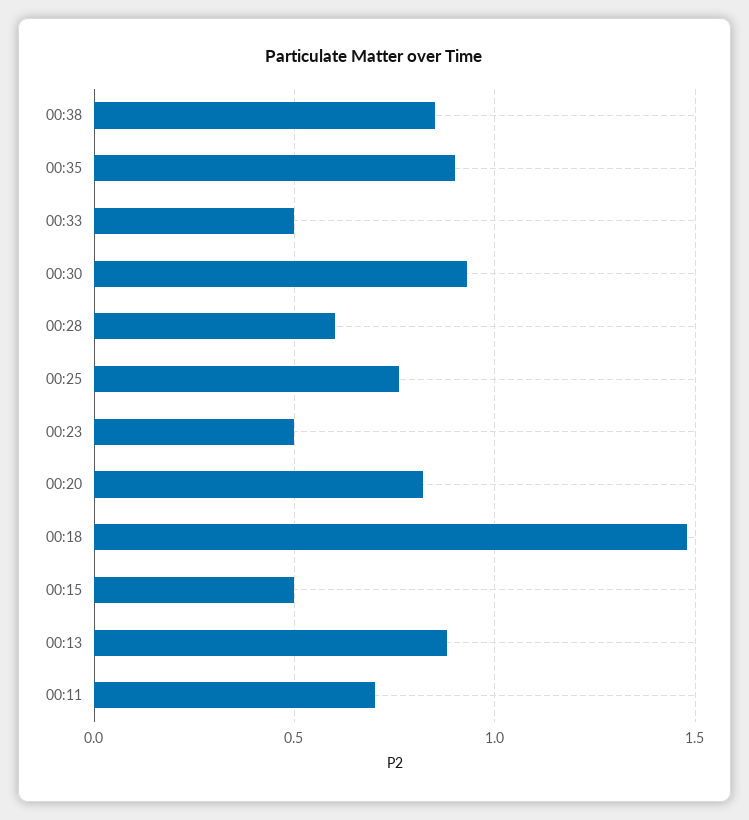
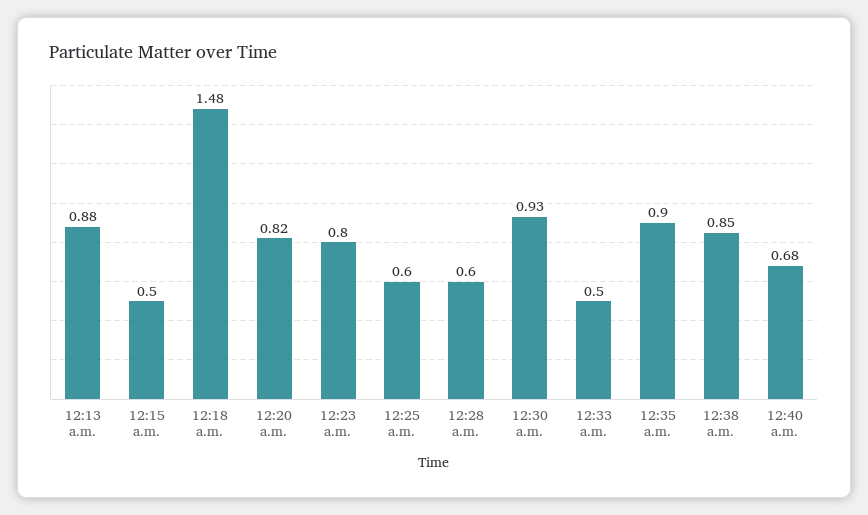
00:25: 0.75 -> 0.6
00:23: 0.5 -> 0.8
00:11: 0.7 -> none
12:40 a.m.: none -> 0.68

